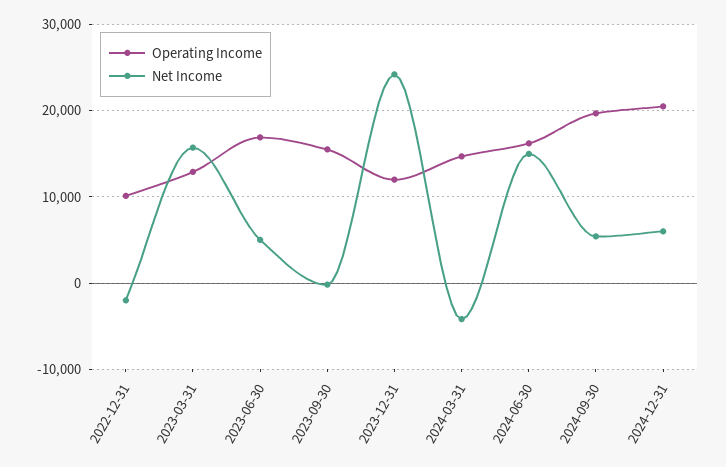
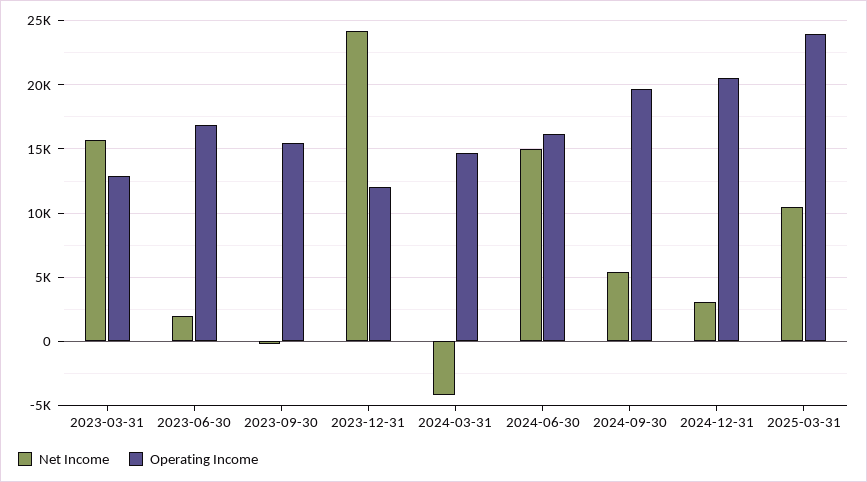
Operating Income, 2022-12-31: 10000 -> none
Net Income, 2022-12-31: -2000 -> none
Net Income, 2023-06-30: 5000 -> 2000
Net Income, 2024-12-31: 6000 -> 3000
Net Income, 2025-03-31: none -> 10500
Operating Income, 2025-03-31: none -> 24000

